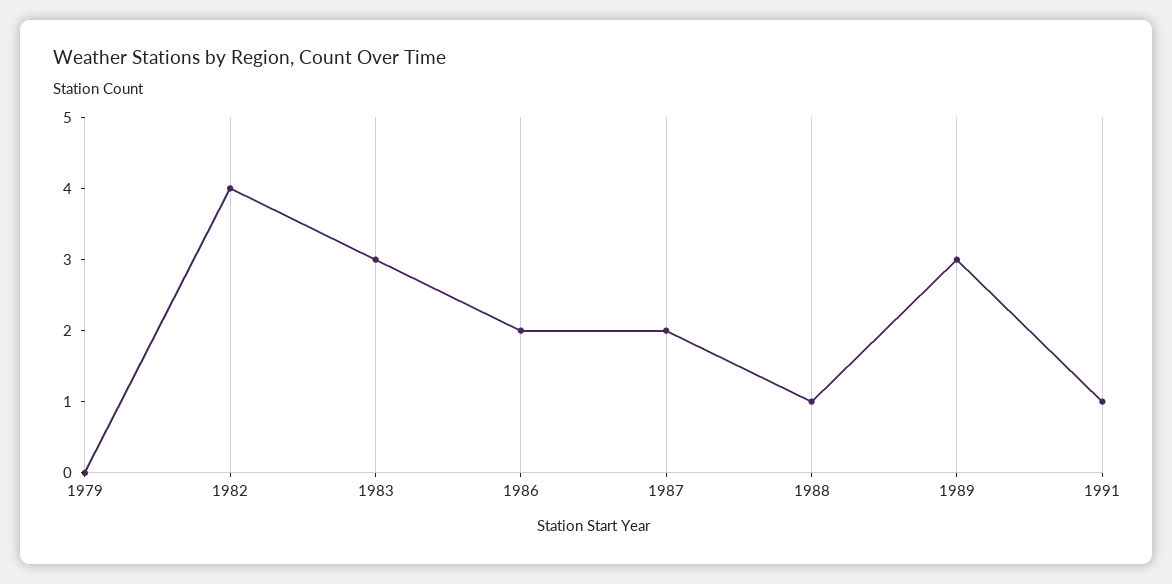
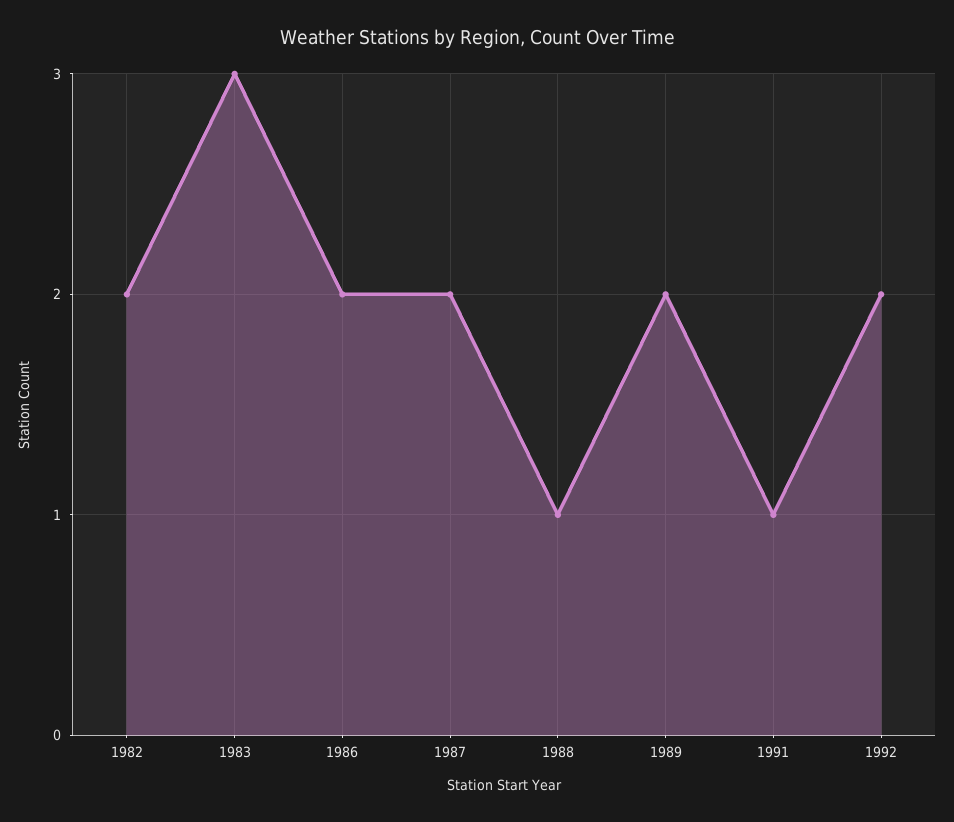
1979: 0 -> none
1982: 4 -> 2
1989: 3 -> 2
1992: none -> 2

